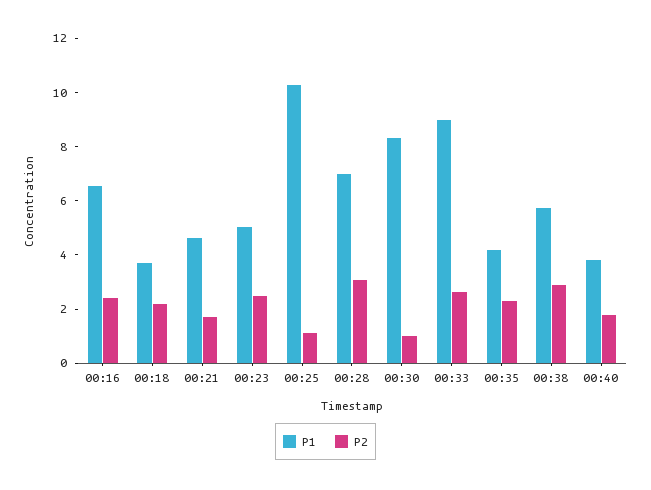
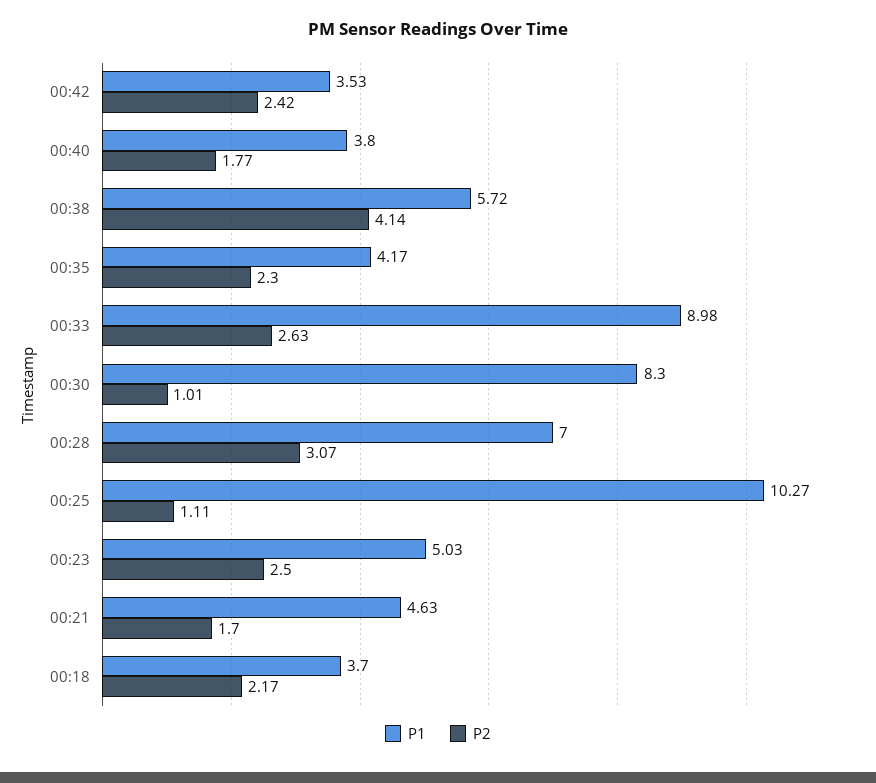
P1, 00:16: 6.5 -> none
P2, 00:16: 2.5 -> none
P2, 00:38: 3 -> 4.14
P1, 00:42: none -> 3.53
P2, 00:42: none -> 2.42

